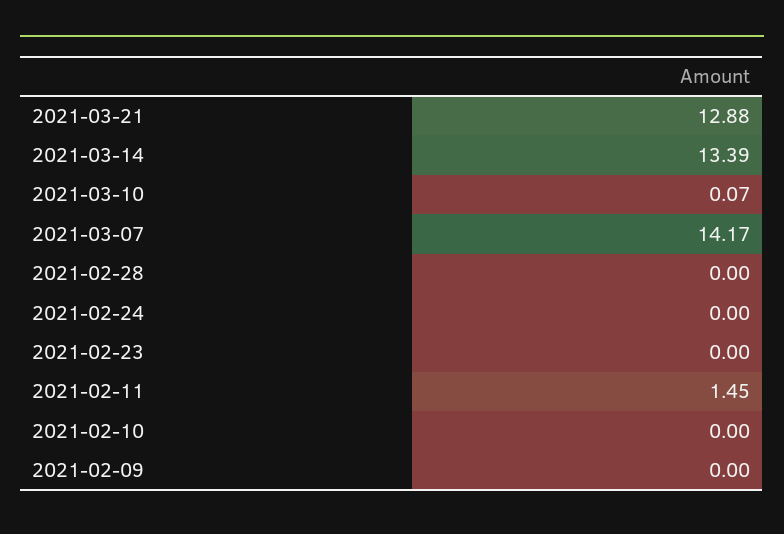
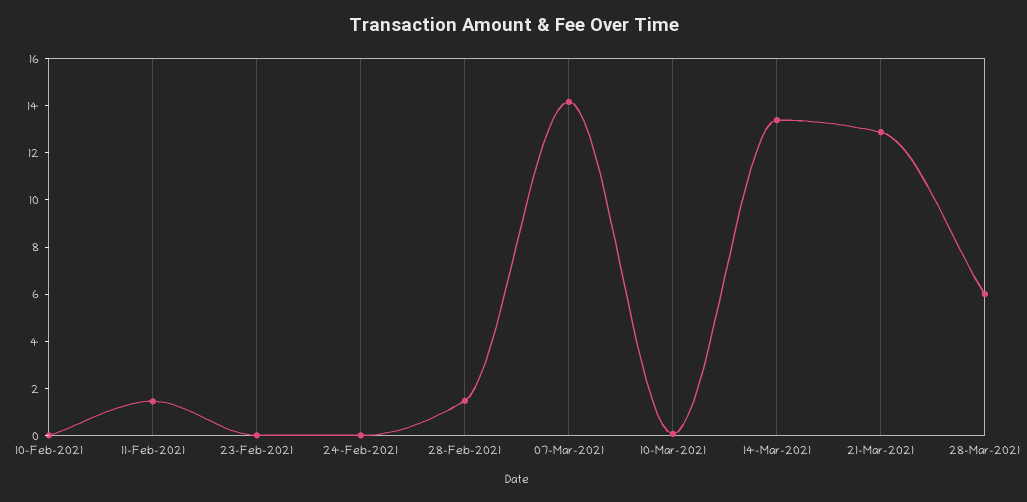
2021-02-28: 0 -> 1.5
2021-02-09: 0 -> none
28-Mar-2021: none -> 6

